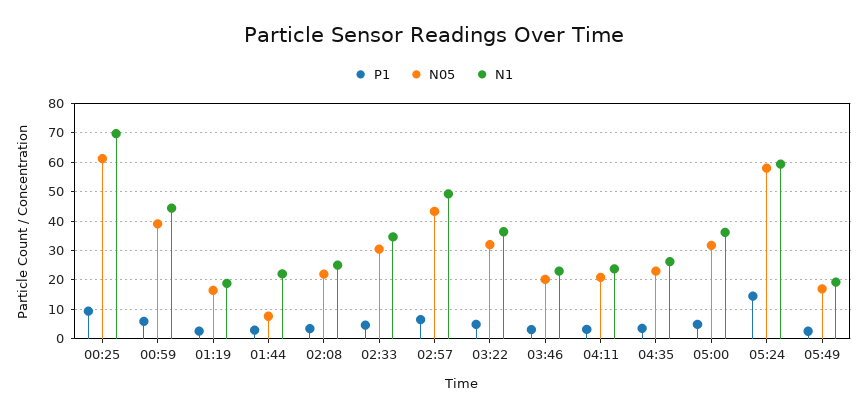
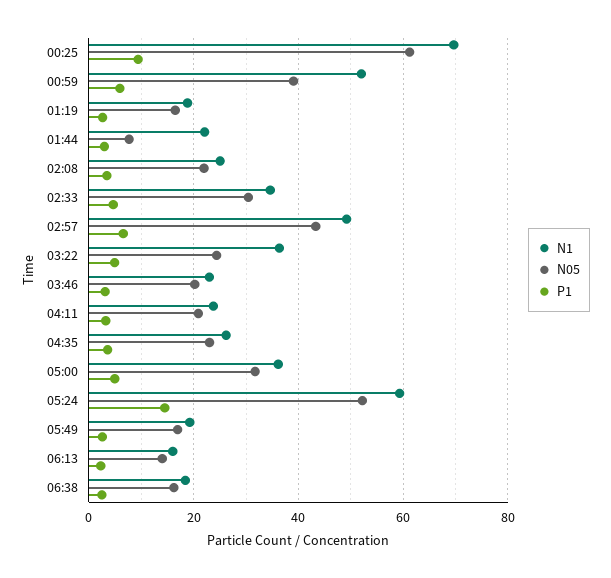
N1, 00:59: 45 -> 52
N05, 03:22: 32.5 -> 24
N05, 05:24: 57.5 -> 52
N1, 06:13: none -> 16
N05, 06:13: none -> 14
P1, 06:13: none -> 2
N1, 06:38: none -> 18
N05, 06:38: none -> 16
P1, 06:38: none -> 2

